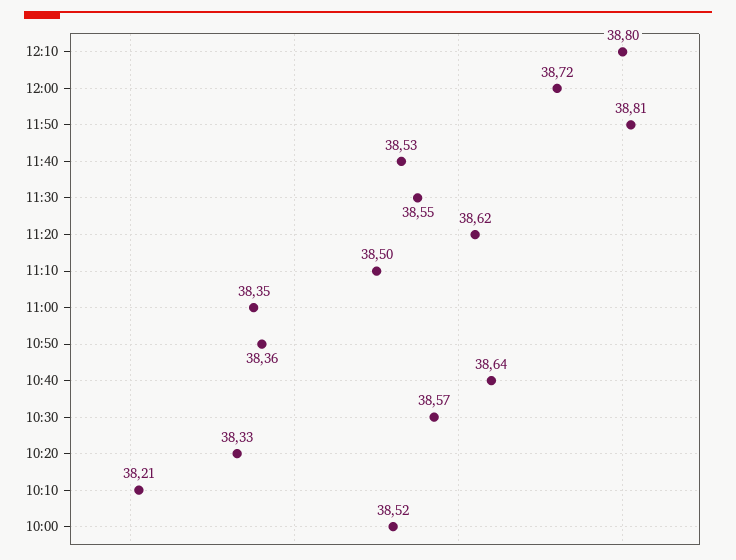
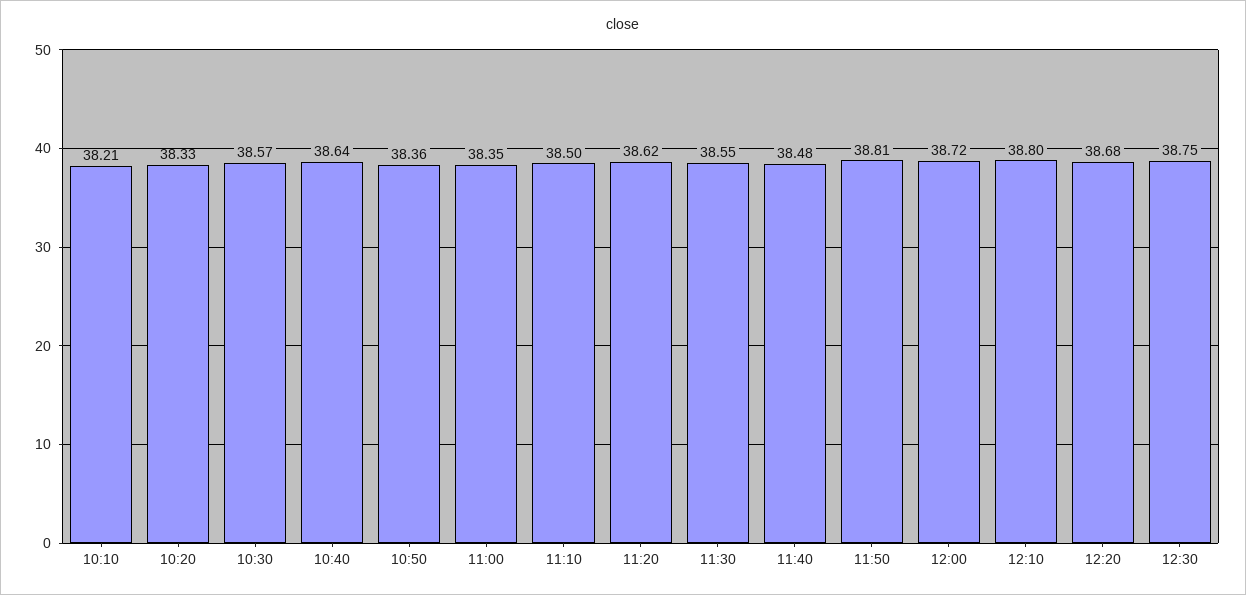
11:40: 38.53 -> 38.48
10:00: 38.52 -> none
12:20: none -> 38.68
12:30: none -> 38.75

